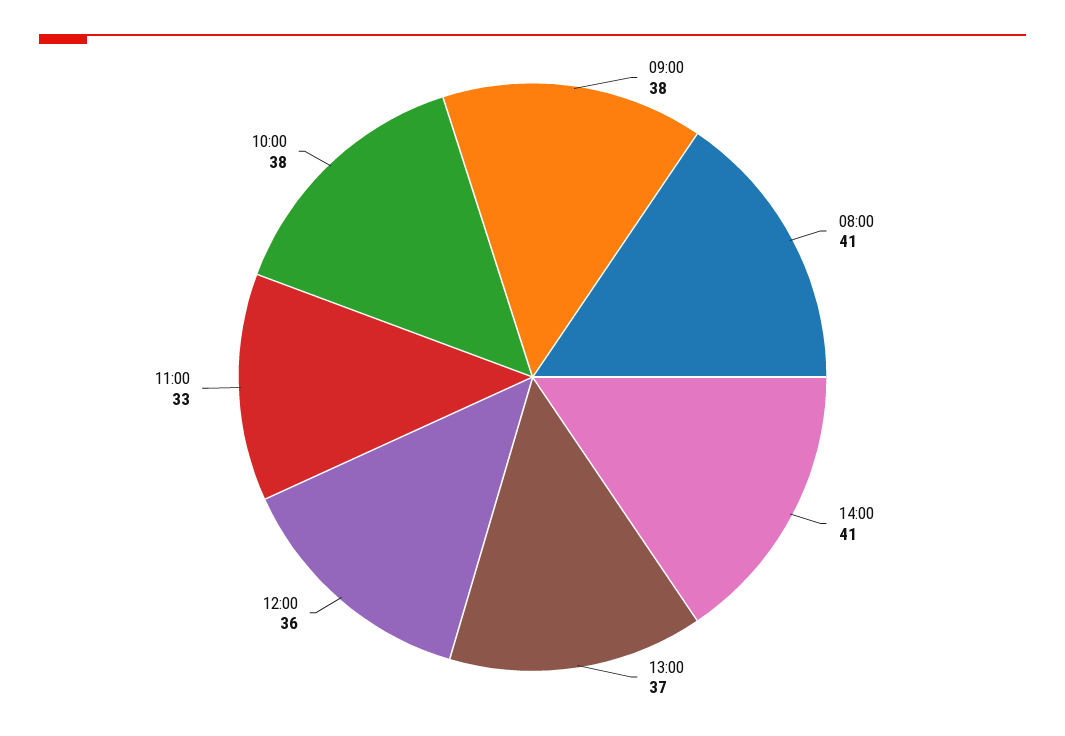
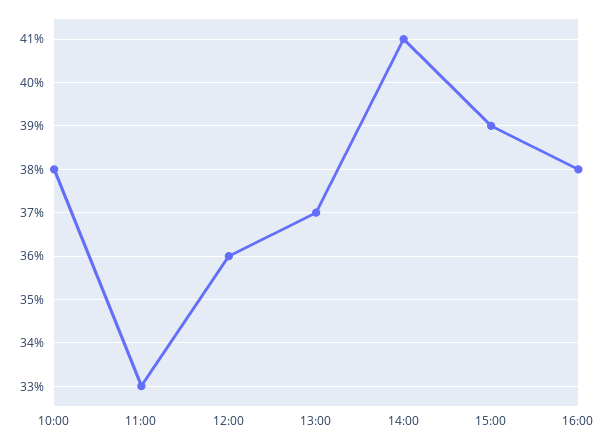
09:00: 38 -> none
08:00: 41 -> none
15:00: none -> 39
16:00: none -> 38

